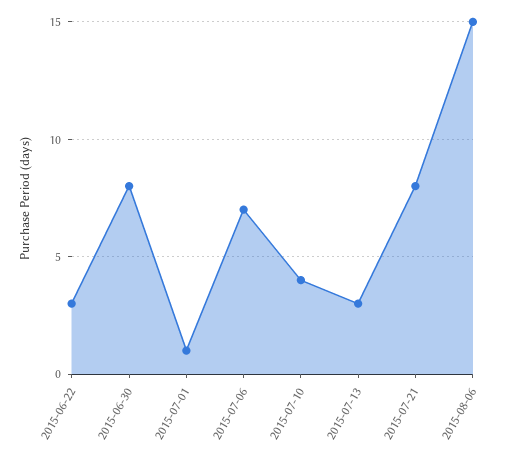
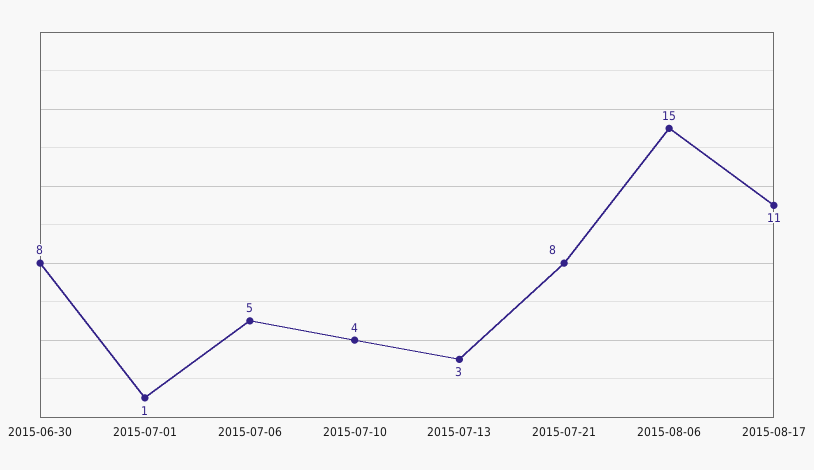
2015-06-22: 3 -> none
2015-07-06: 7 -> 5
2015-08-17: none -> 11

